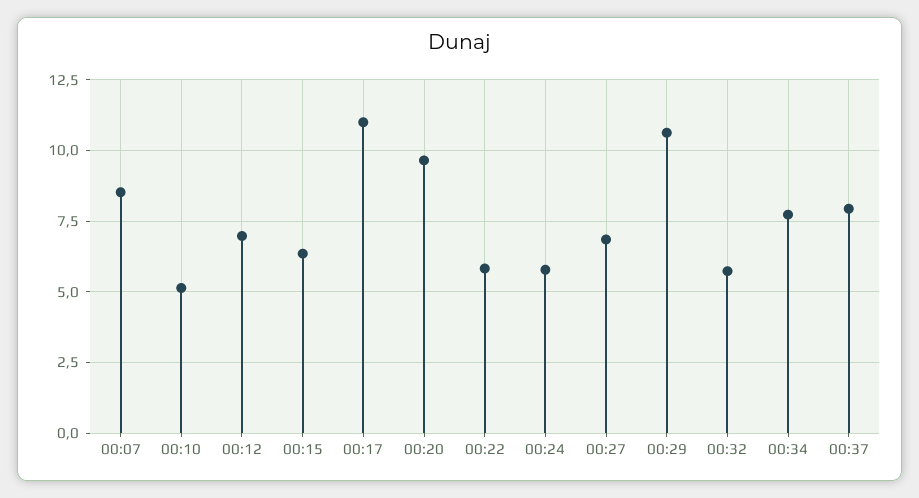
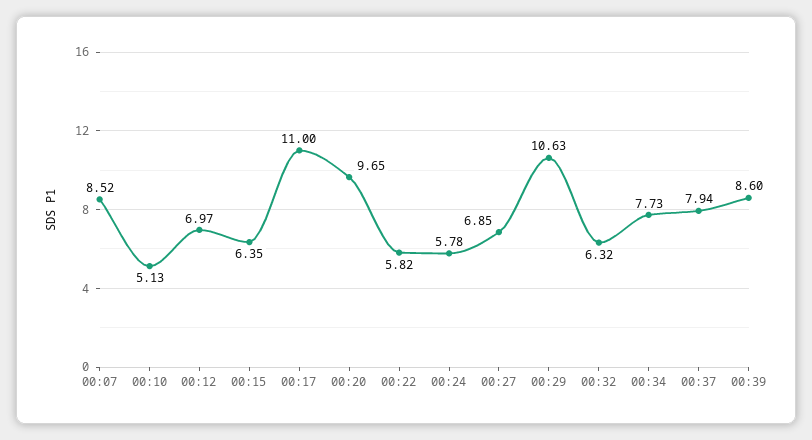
00:32: 5.75 -> 6.32
00:39: none -> 8.6

